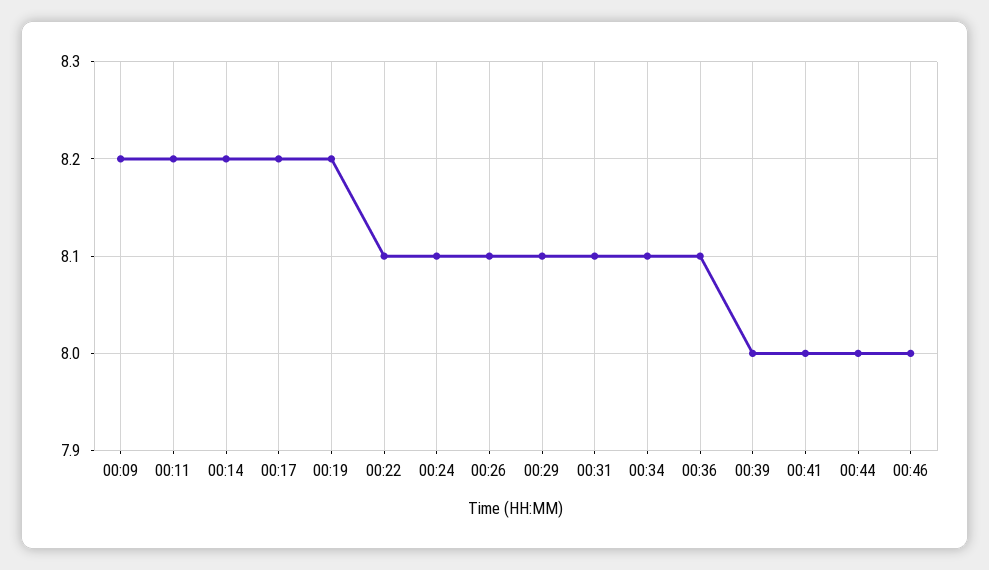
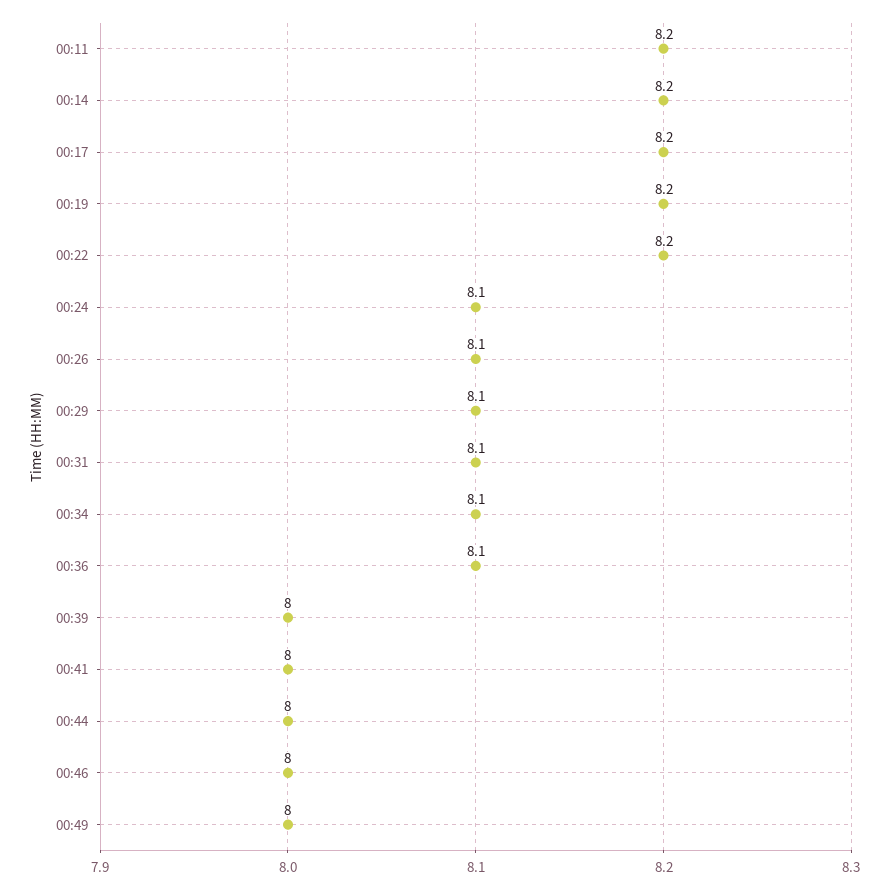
00:09: 8.2 -> none
00:22: 8.1 -> 8.2
00:49: none -> 8

